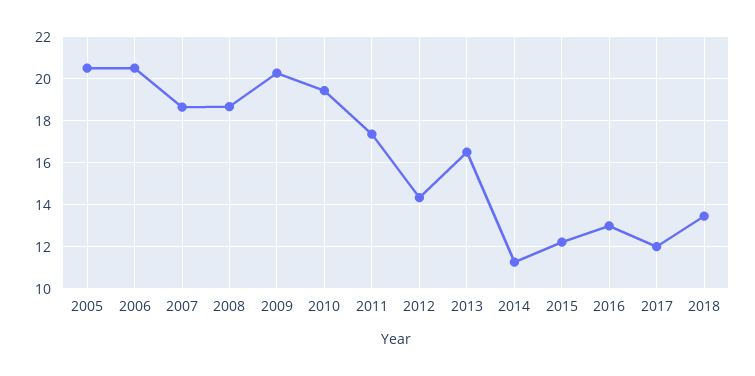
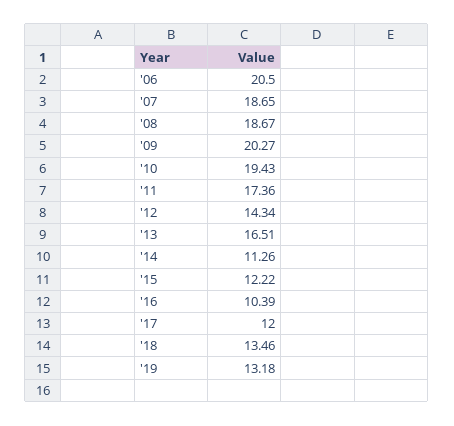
2005: 20.5 -> none
2016: 13 -> 10.39
'19: none -> 13.18

